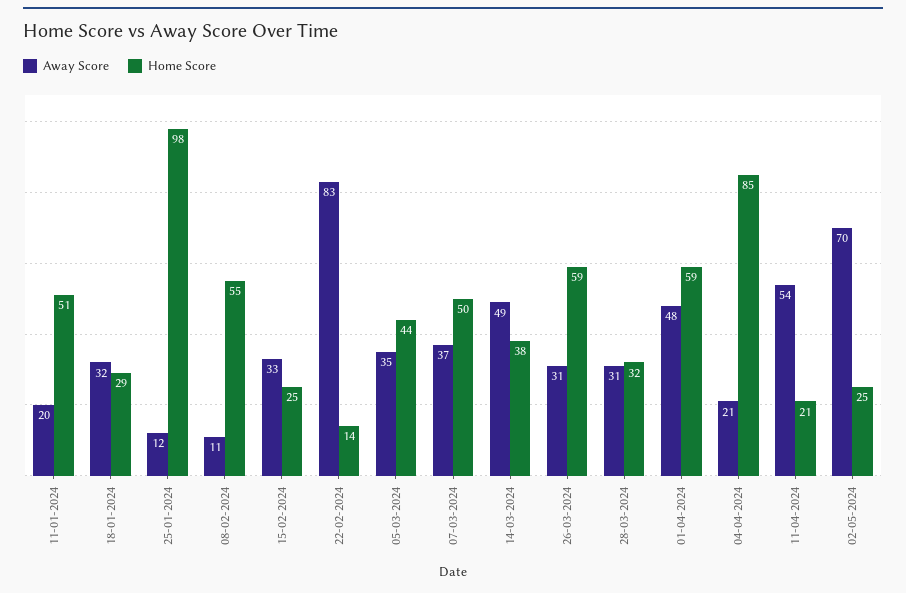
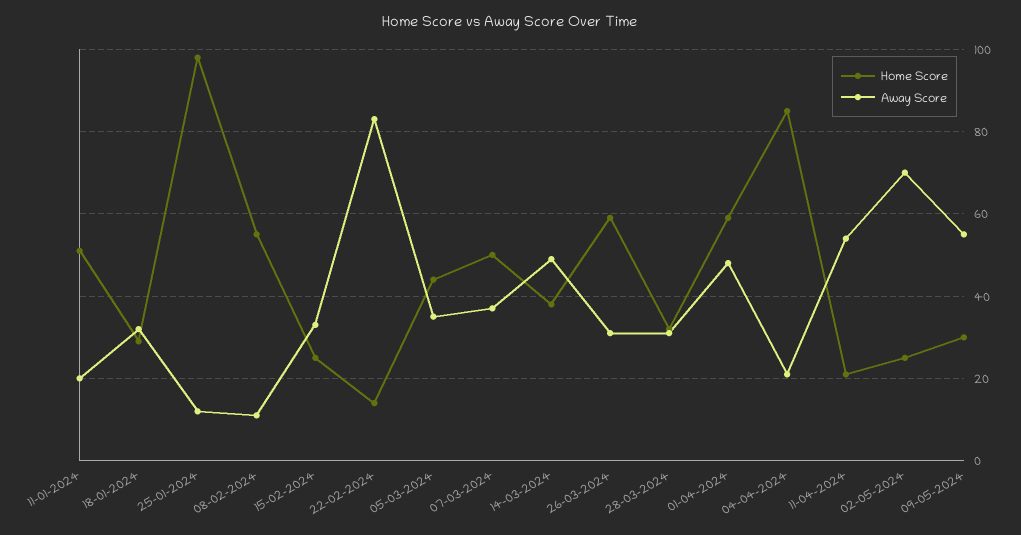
Home Score, 09-05-2024: none -> 30
Away Score, 09-05-2024: none -> 55

